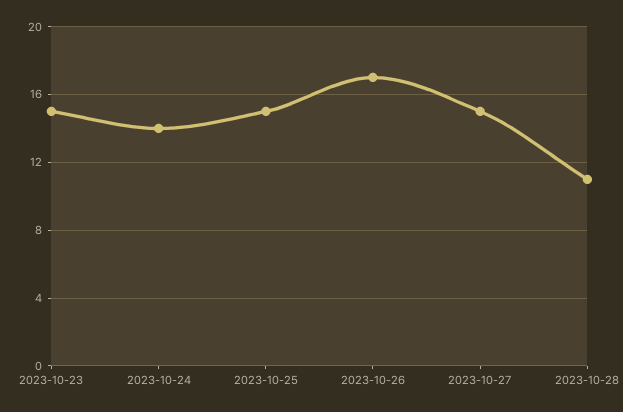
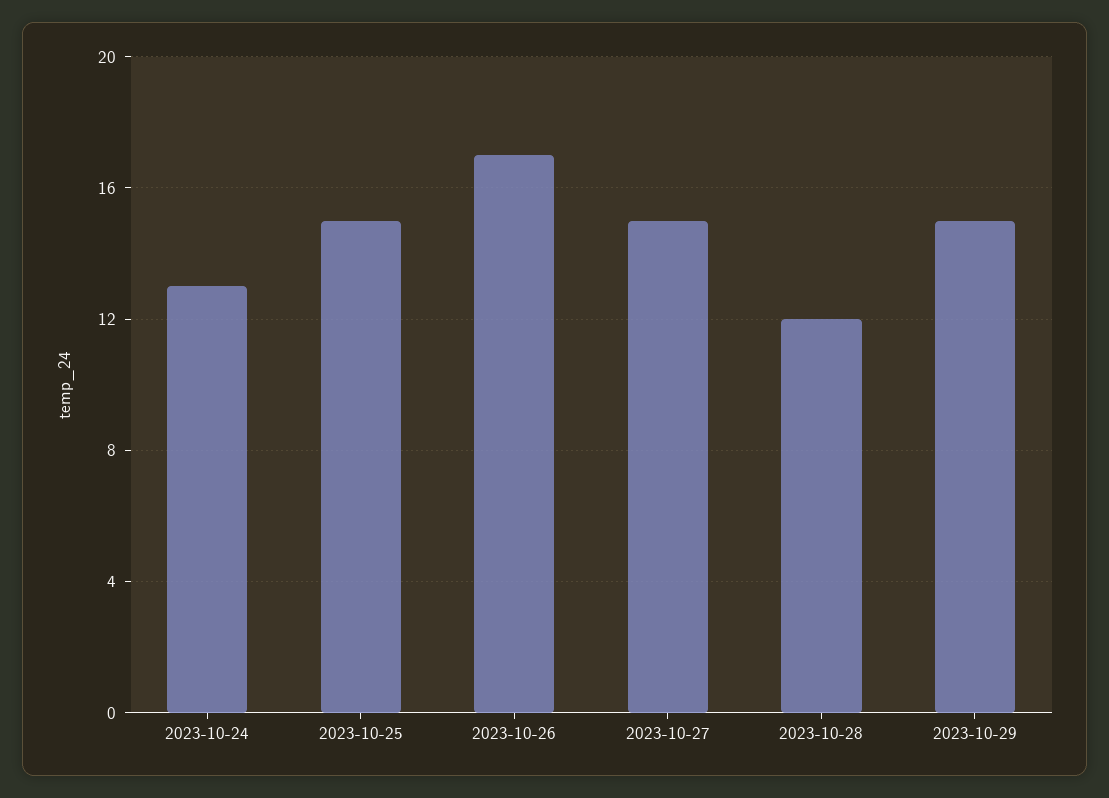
2023-10-23: 15 -> none
2023-10-24: 14 -> 13
2023-10-28: 11 -> 12
2023-10-29: none -> 15

